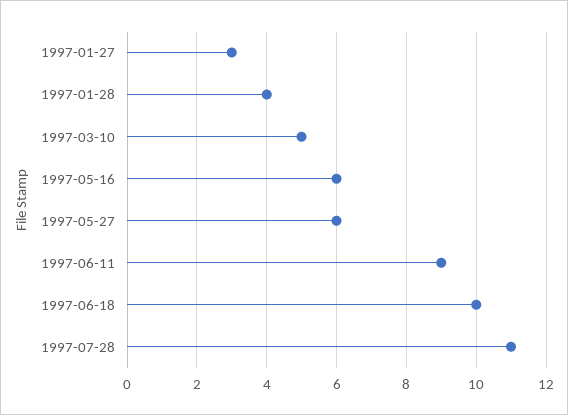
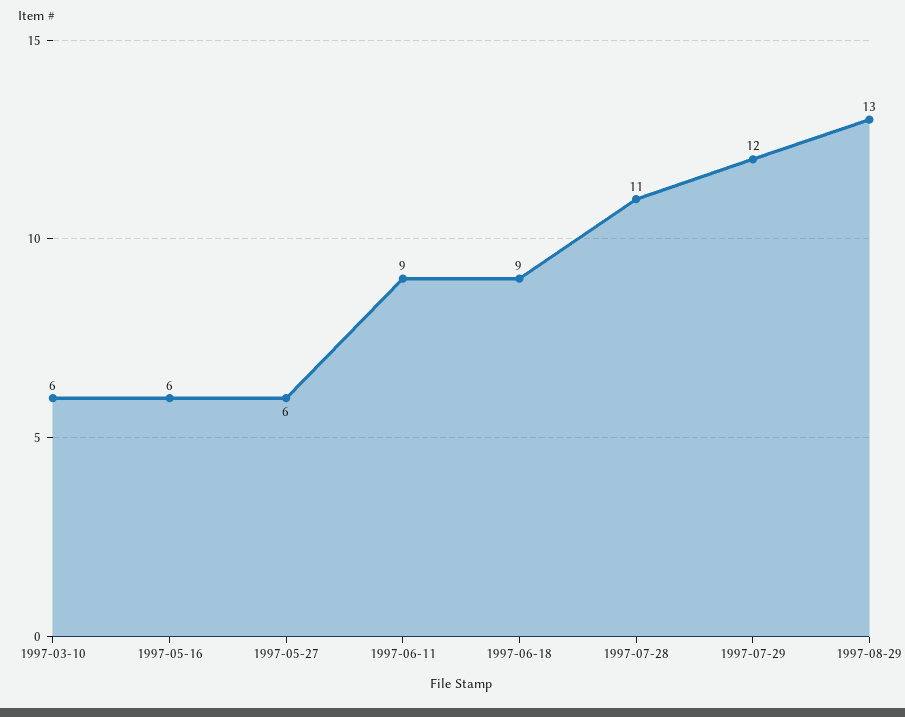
1997-01-27: 3 -> none
1997-01-28: 4 -> none
1997-03-10: 5 -> 6
1997-06-18: 10 -> 9
1997-07-29: none -> 12
1997-08-29: none -> 13

